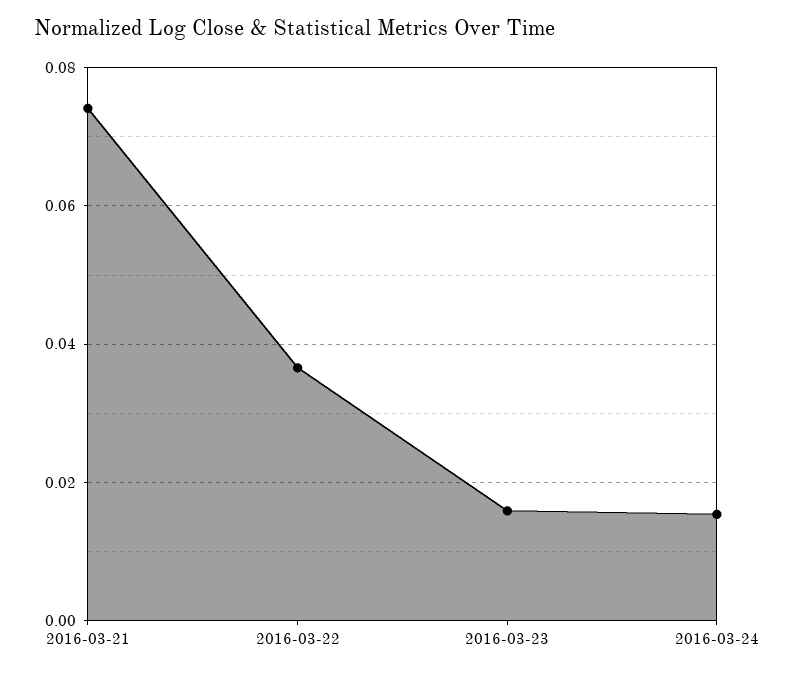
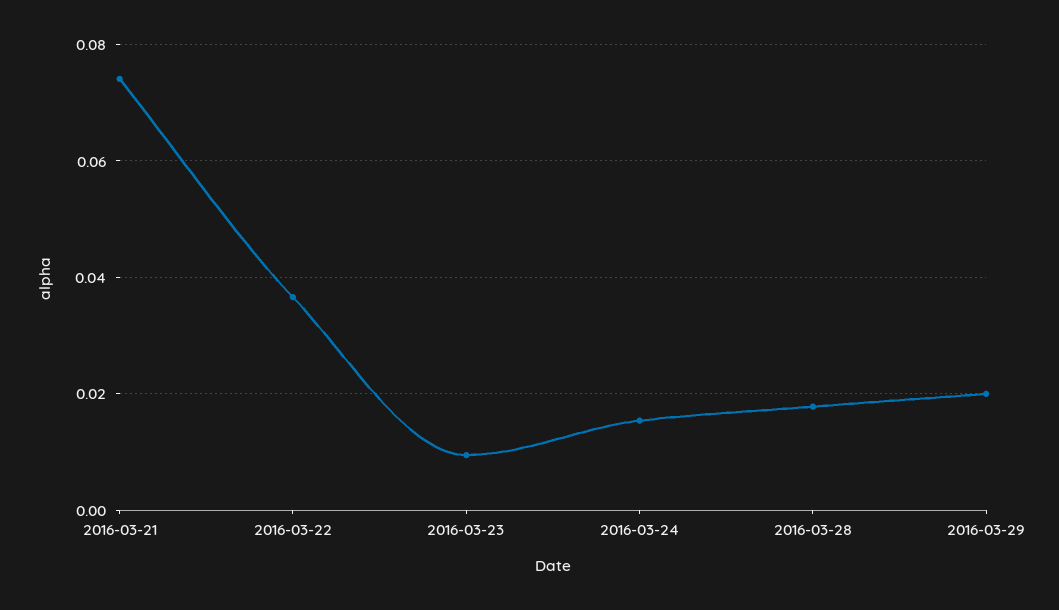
2016-03-23: 0.016 -> 0.01
2016-03-28: none -> 0.018
2016-03-29: none -> 0.02

